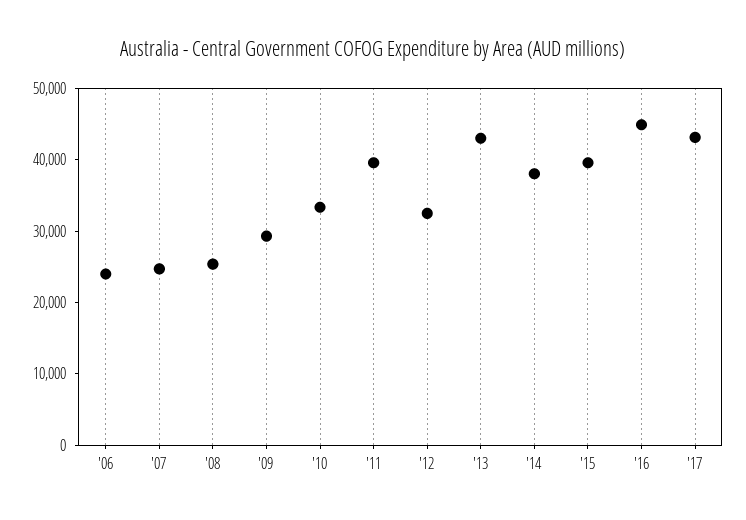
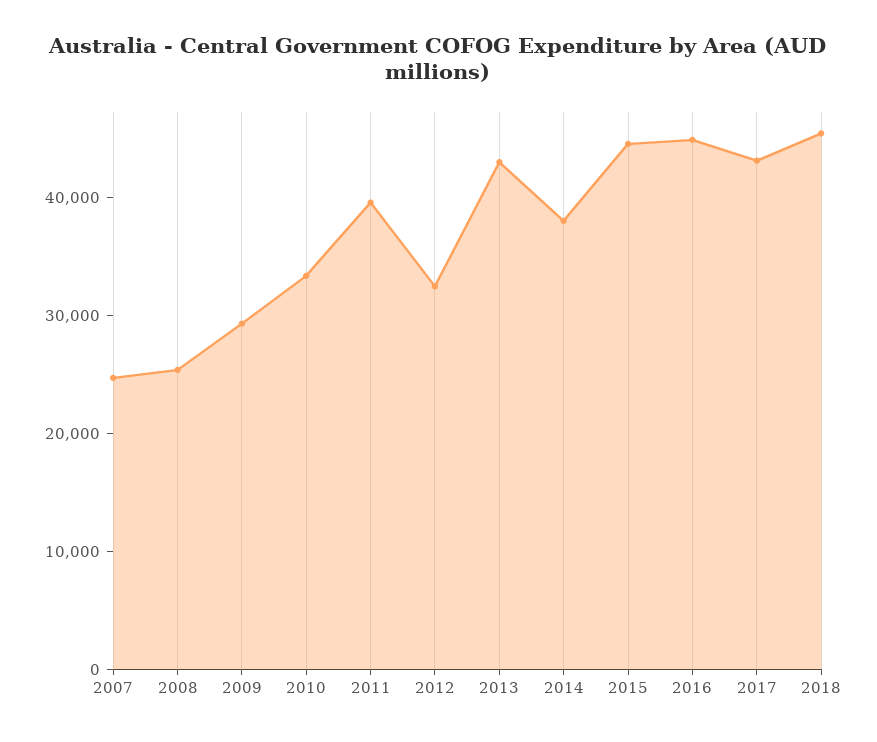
'06: 24000 -> none
'15: 40000 -> 44000
2018: none -> 46000

